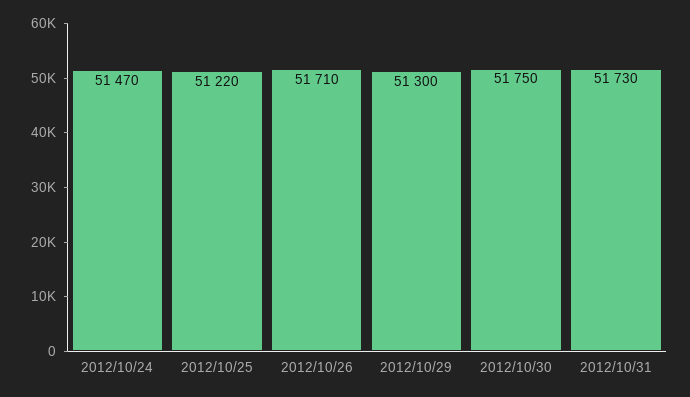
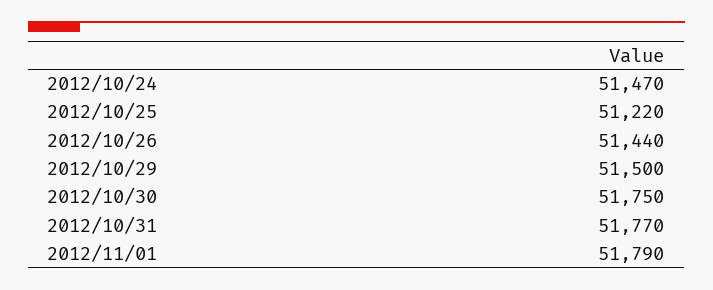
2012/10/26: 51710 -> 51440
2012/10/29: 51300 -> 51500
2012/10/31: 51730 -> 51770
2012/11/01: none -> 51790

